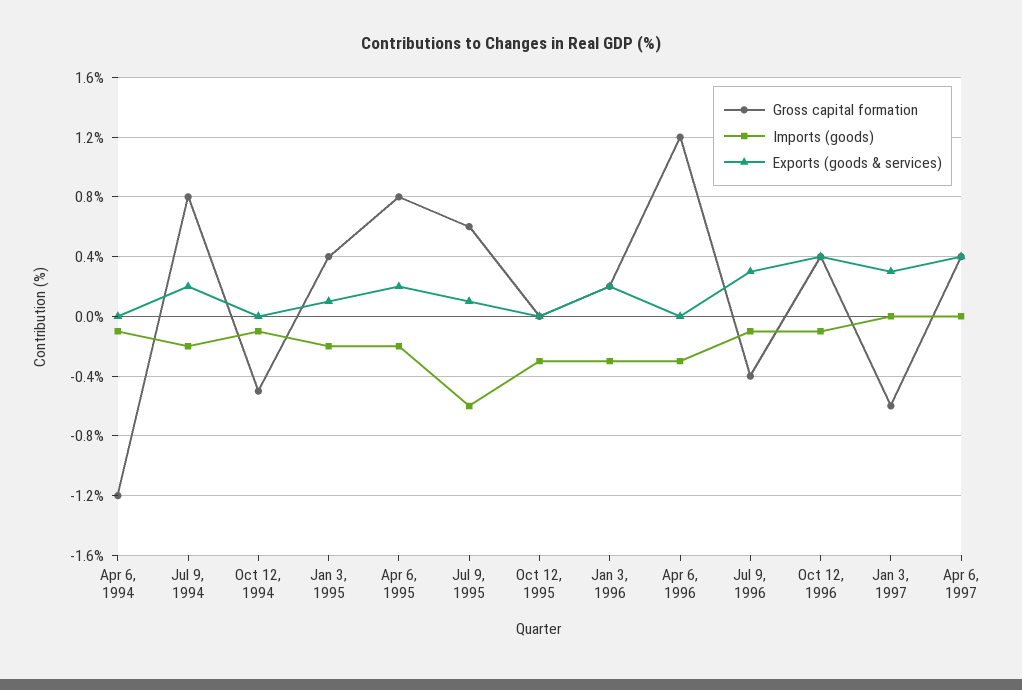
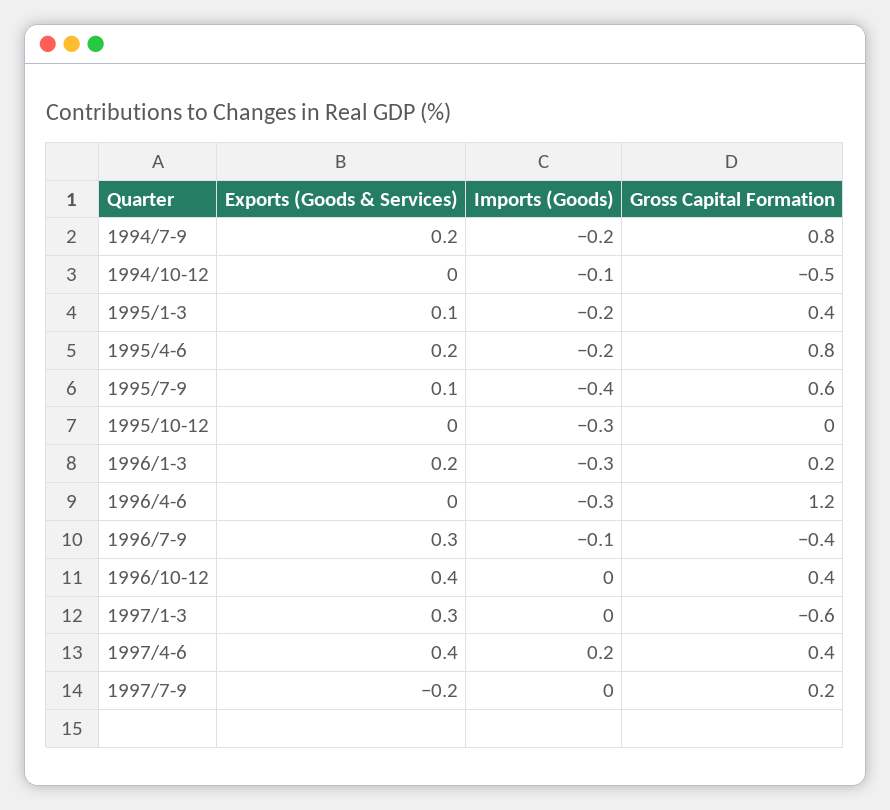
Gross capital formation, Apr 6, 1994: -1.2 -> none
Imports (goods), Apr 6, 1994: -0.1 -> none
Exports (goods & services), Apr 6, 1994: 0 -> none
Imports (goods), Jul 9, 1995: -0.6 -> -0.4
Imports (goods), Oct 12, 1996: -0.1 -> 0
Imports (goods), Apr 6, 1997: 0 -> 0.2
Exports (goods & services), 1997/7-9: none -> -0.2
Imports (goods), 1997/7-9: none -> 0
Gross capital formation, 1997/7-9: none -> 0.2

